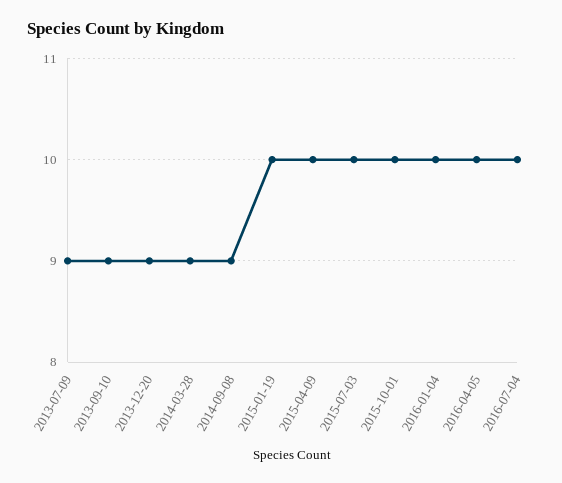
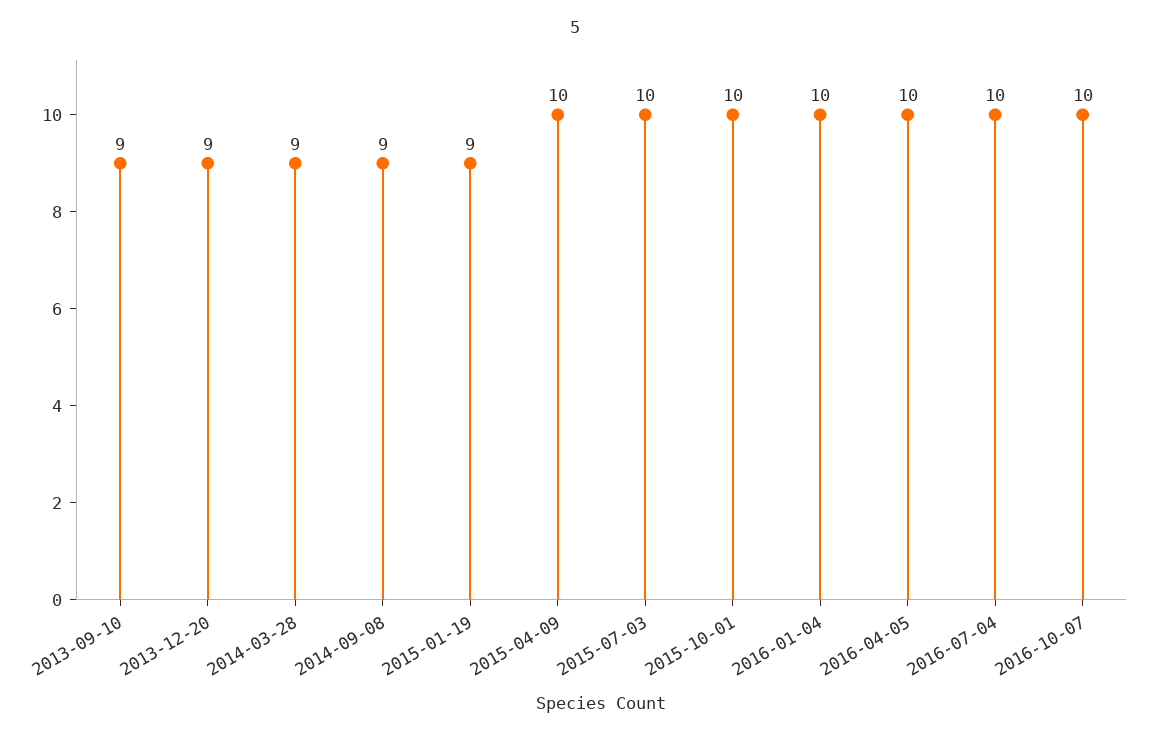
2013-07-09: 9 -> none
2015-01-19: 10 -> 9
2016-10-07: none -> 10

